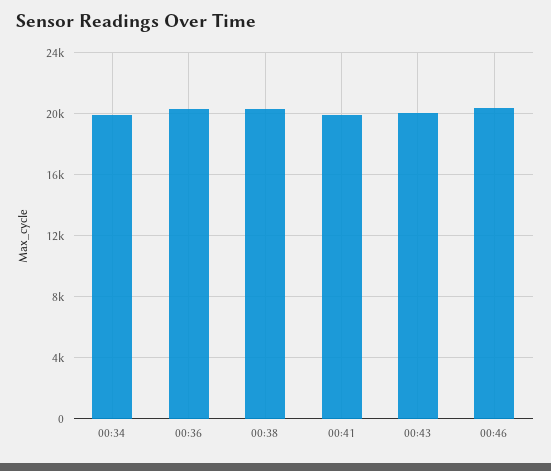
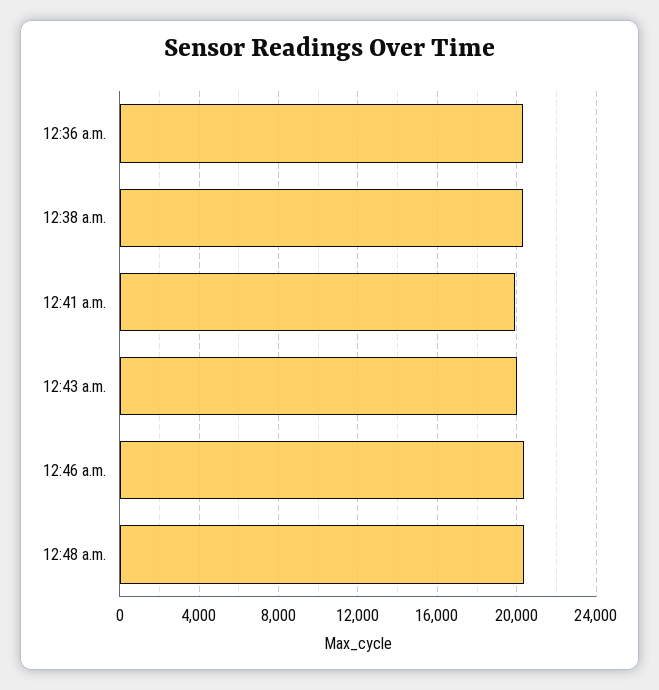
00:34: 20000 -> none
12:48 a.m.: none -> 20500

